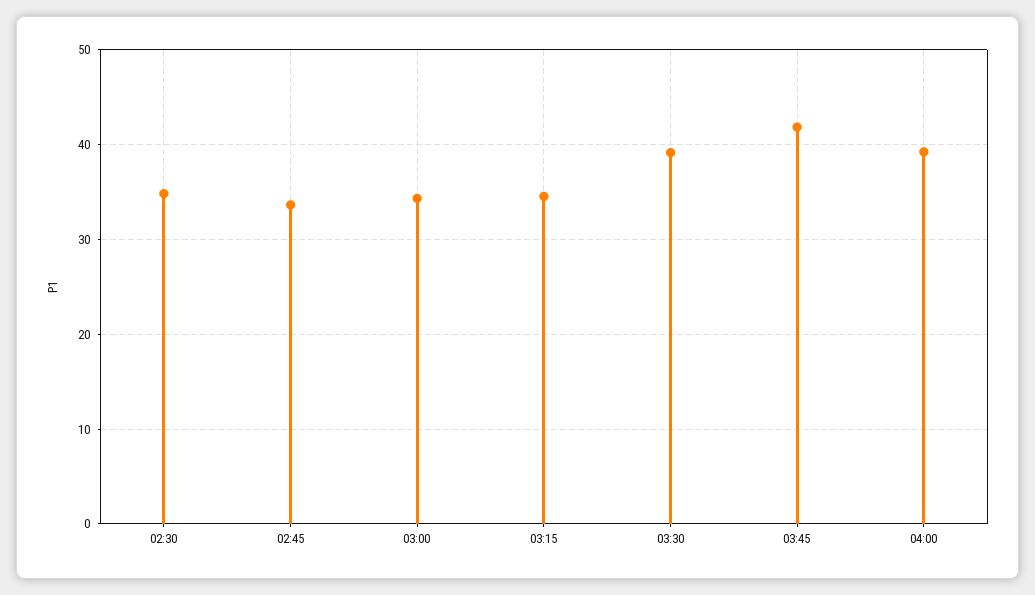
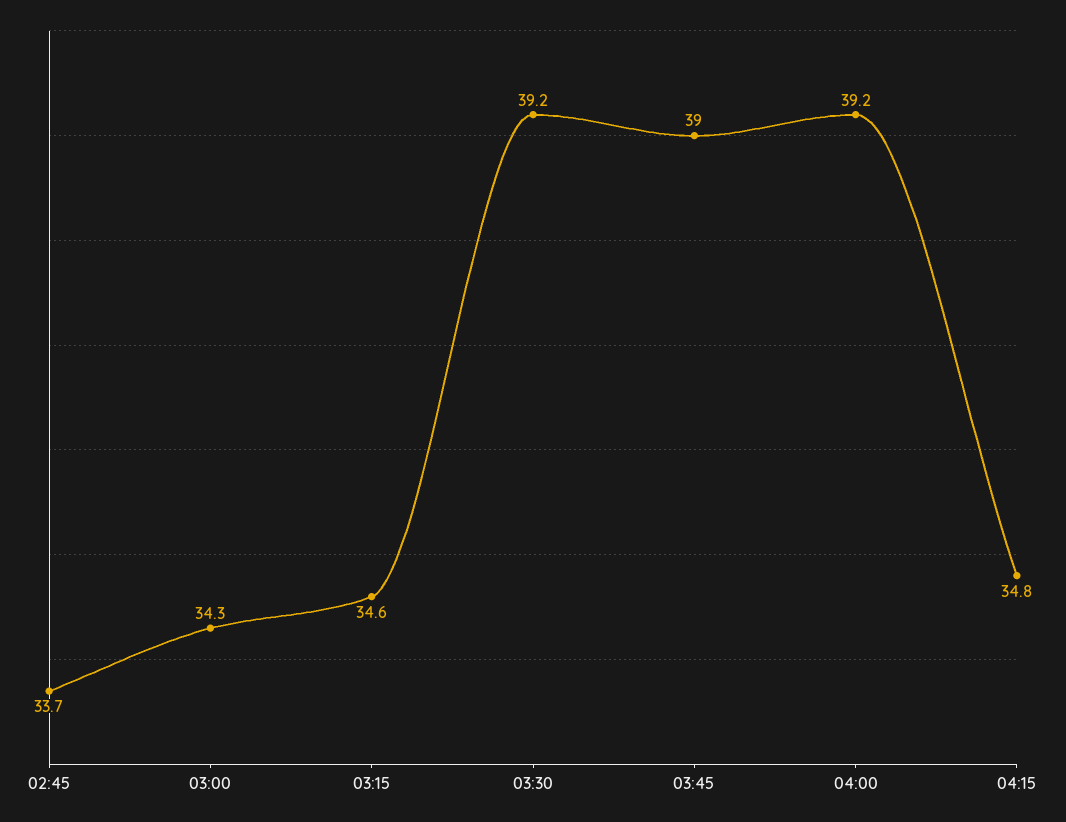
02:30: 35 -> none
03:45: 42 -> 39
04:15: none -> 34.8

